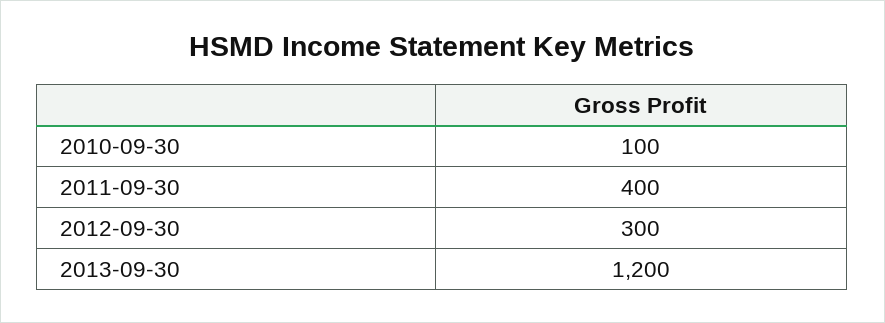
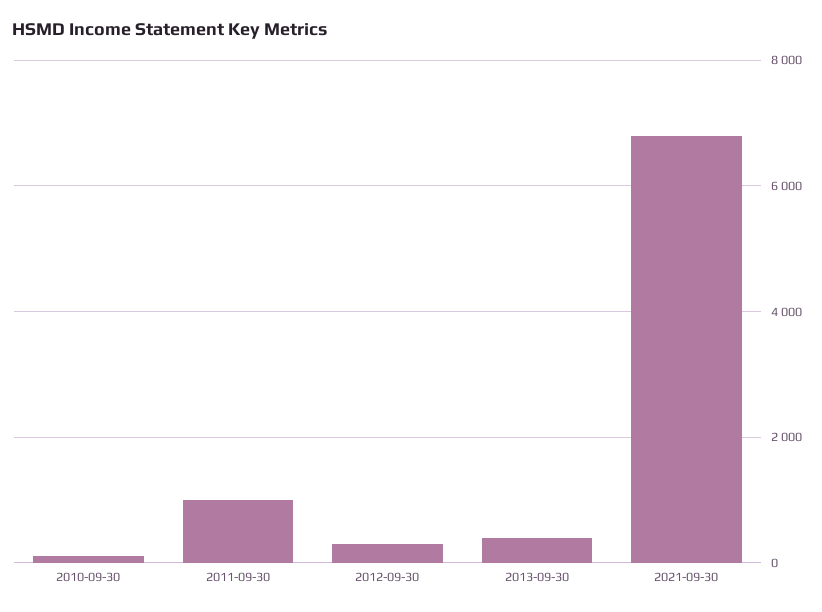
2011-09-30: 400 -> 1000
2013-09-30: 1200 -> 400
2021-09-30: none -> 6800

